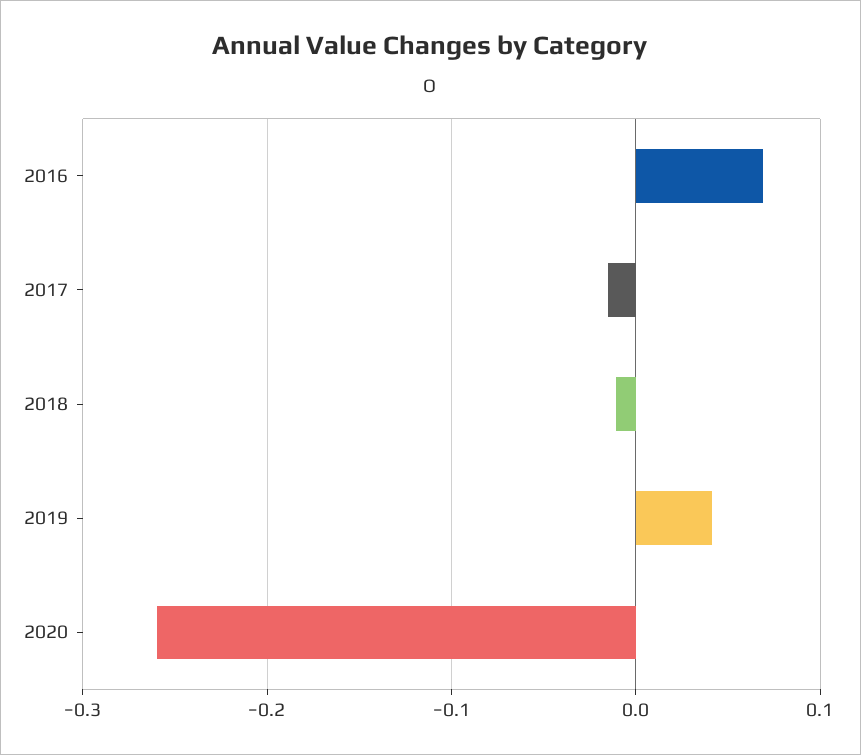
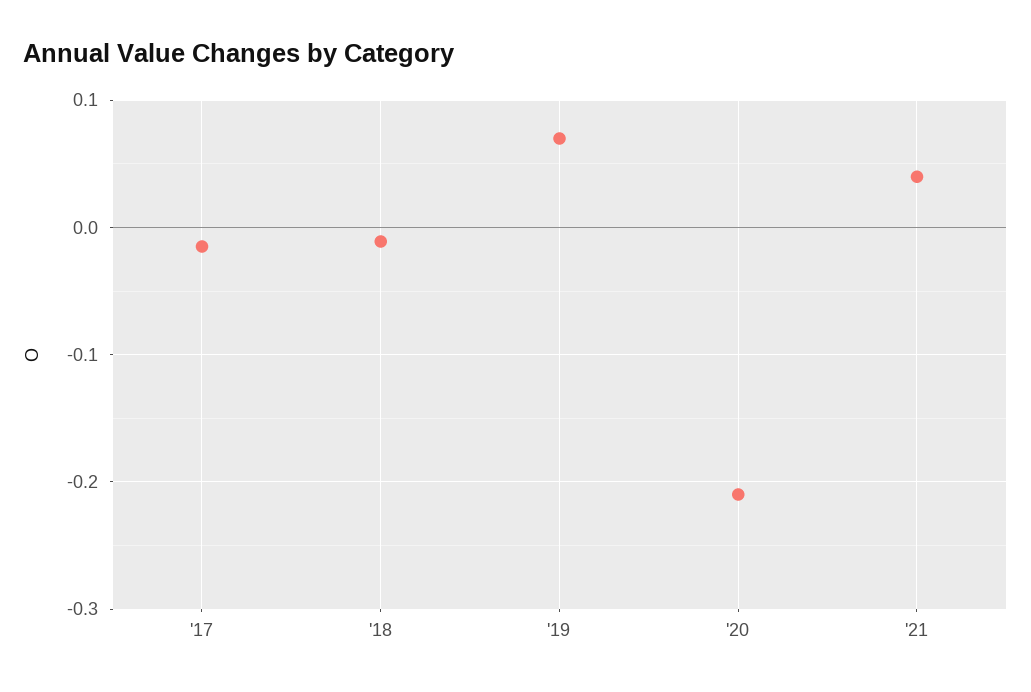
2016: 0.07 -> none
2019: 0.04 -> 0.07
2020: -0.26 -> -0.21
'21: none -> 0.04

